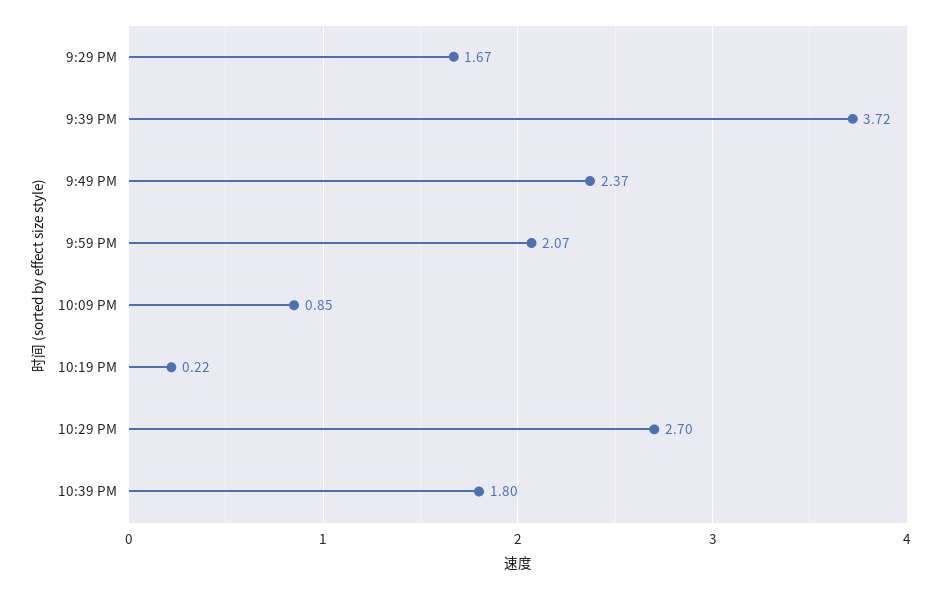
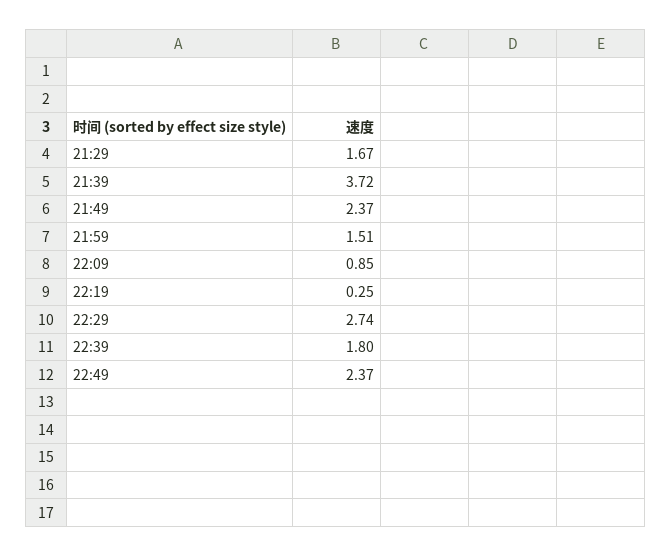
9:59 PM: 2.07 -> 1.51
10:19 PM: 0.22 -> 0.25
10:29 PM: 2.7 -> 2.74
22:49: none -> 2.37

